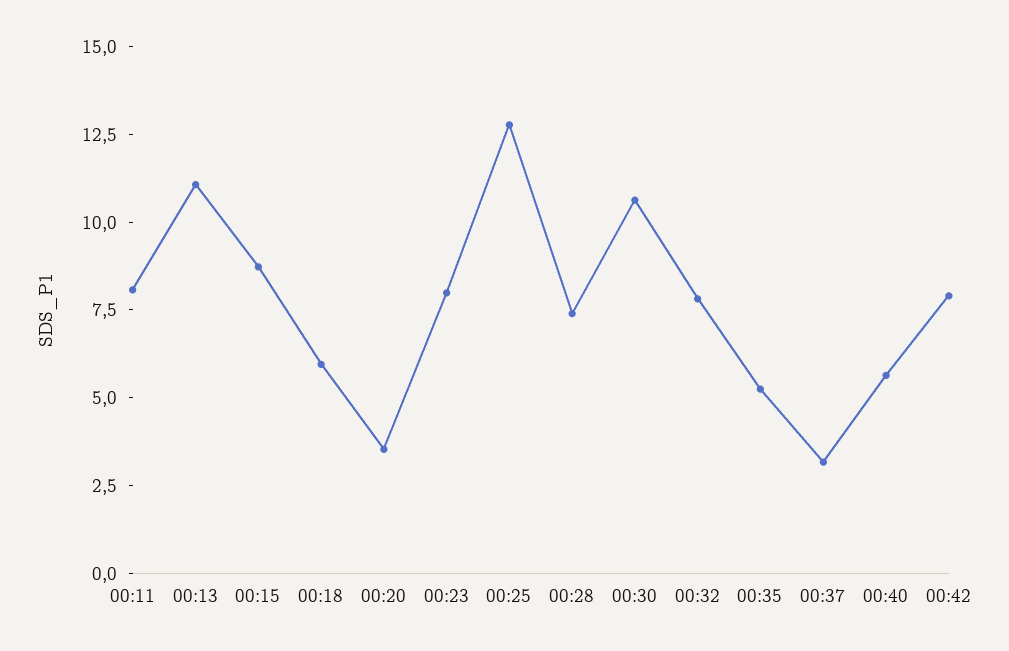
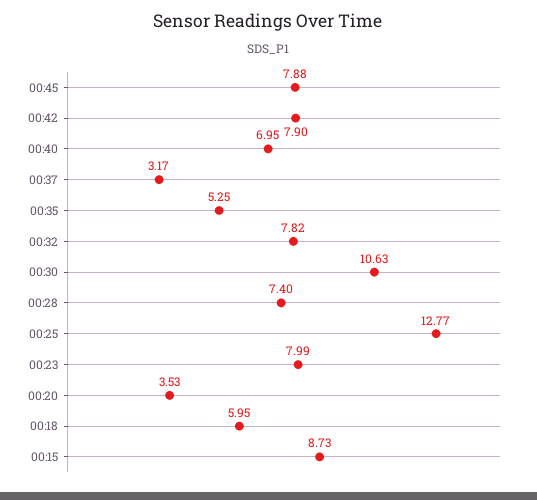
00:11: 8 -> none
00:13: 11 -> none
00:40: 5.5 -> 6.95
00:45: none -> 7.88

